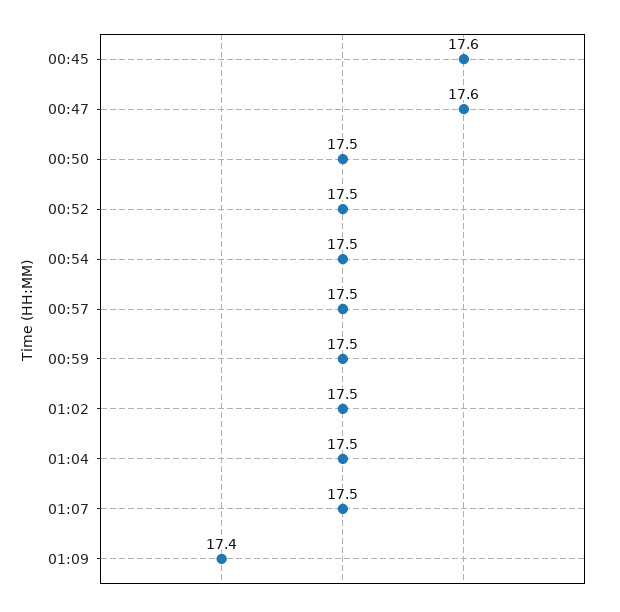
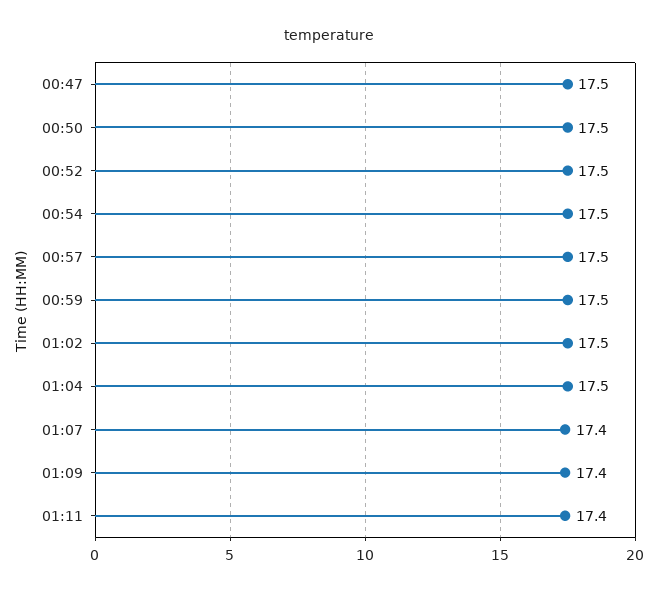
00:45: 17.6 -> none
00:47: 17.6 -> 17.5
01:07: 17.5 -> 17.4
01:11: none -> 17.4

